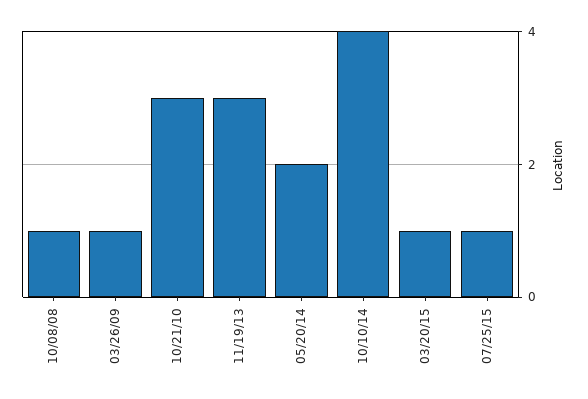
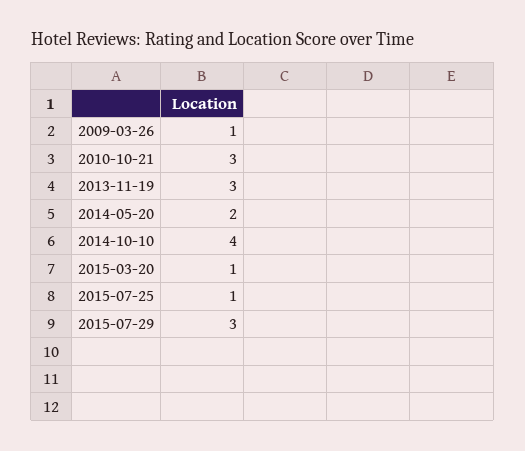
10/08/08: 1 -> none
2015-07-29: none -> 3

